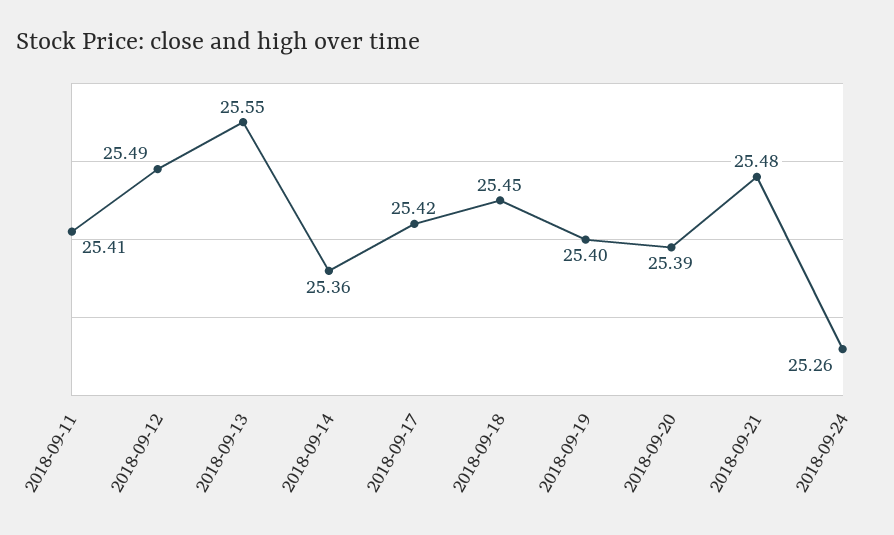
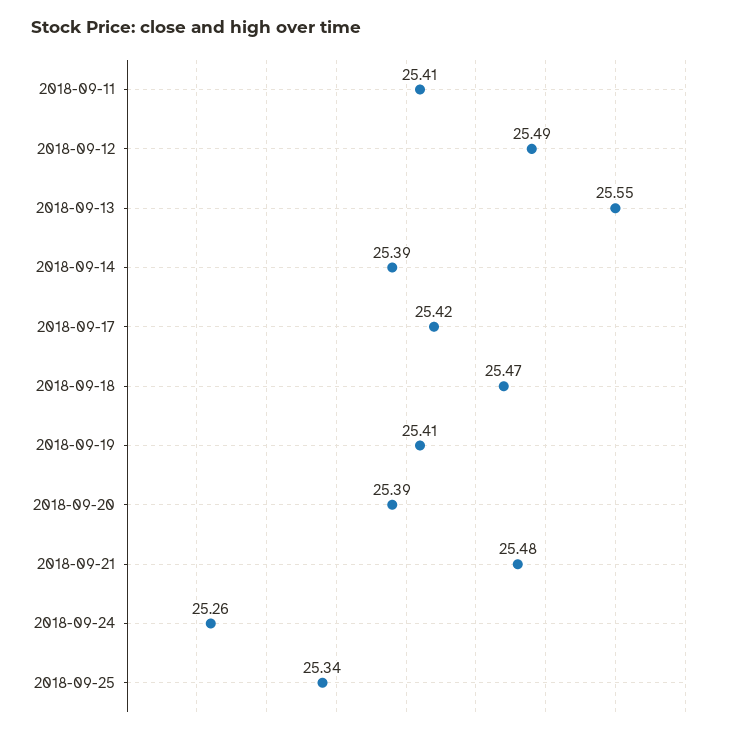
2018-09-14: 25.36 -> 25.39
2018-09-18: 25.45 -> 25.47
2018-09-19: 25.4 -> 25.41
2018-09-25: none -> 25.34

